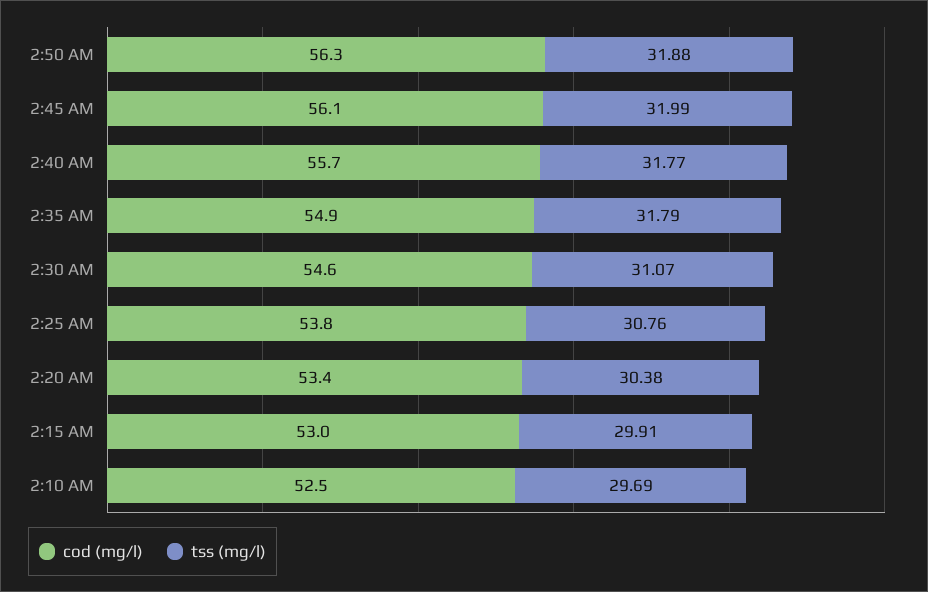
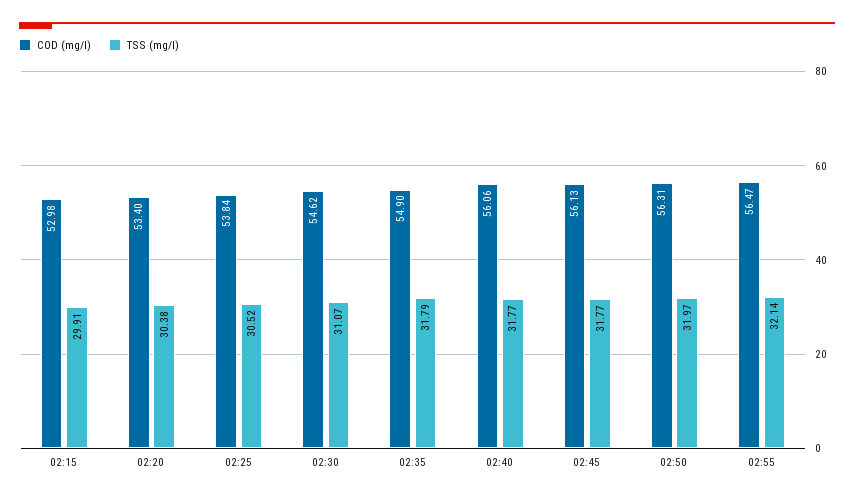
tss (mg/l), 2:50 AM: 31.88 -> 31.97
tss (mg/l), 2:45 AM: 31.99 -> 31.77
cod (mg/l), 2:40 AM: 55.7 -> 56.06
tss (mg/l), 2:25 AM: 30.76 -> 30.52
cod (mg/l), 2:10 AM: 52.5 -> none
tss (mg/l), 2:10 AM: 29.69 -> none
cod (mg/l), 02:55: none -> 56.47
tss (mg/l), 02:55: none -> 32.14

